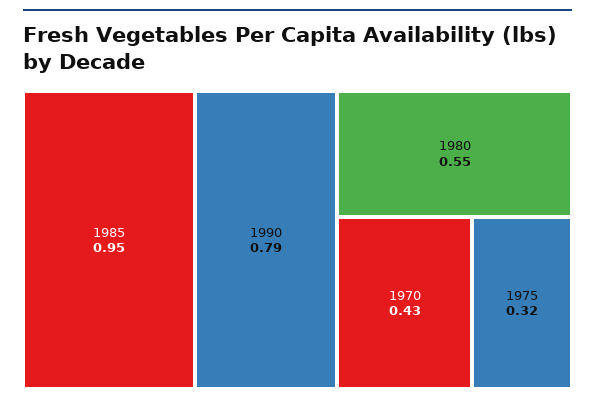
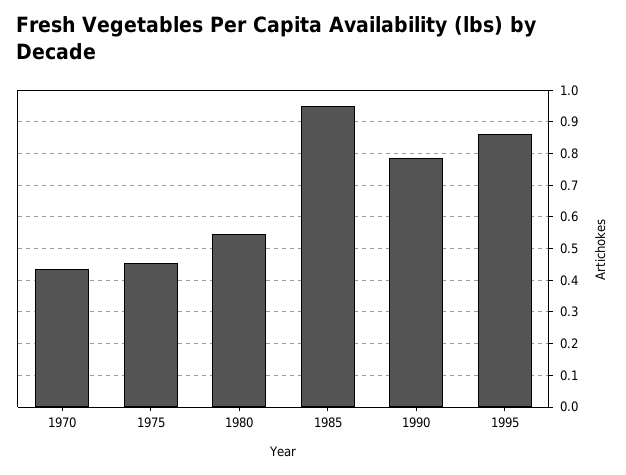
1975: 0.32 -> 0.46
1995: none -> 0.86

